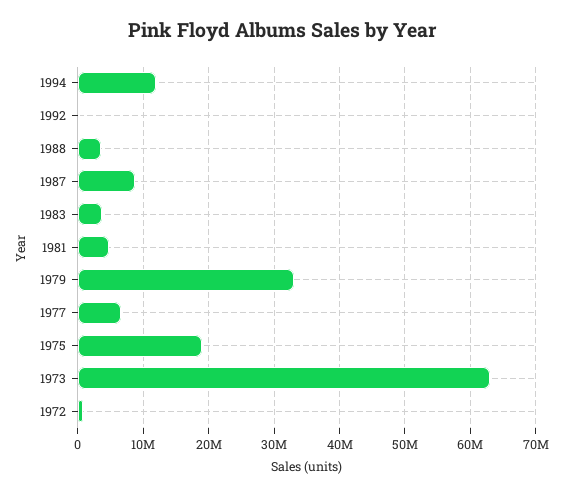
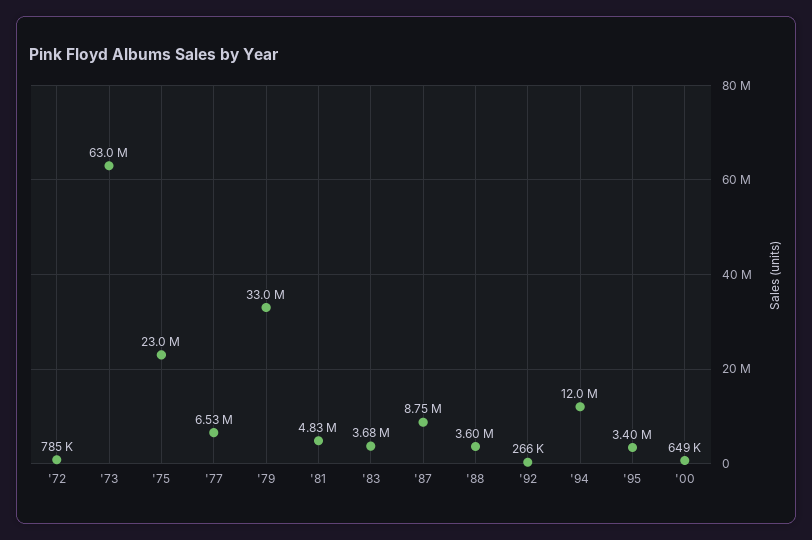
1975: 19000000 -> 23000000
'95: none -> 3400000
'00: none -> 649000

